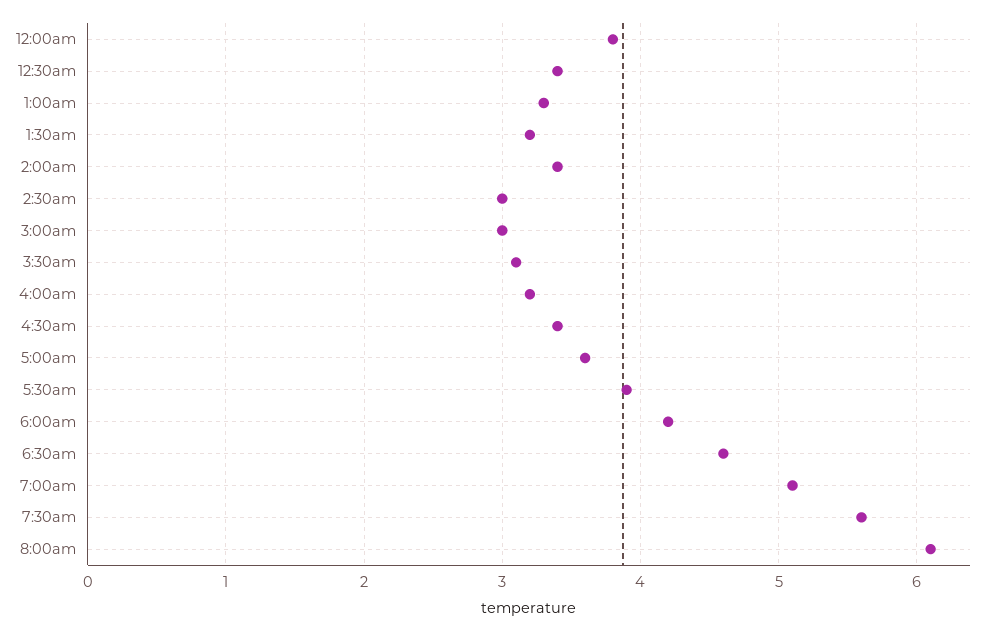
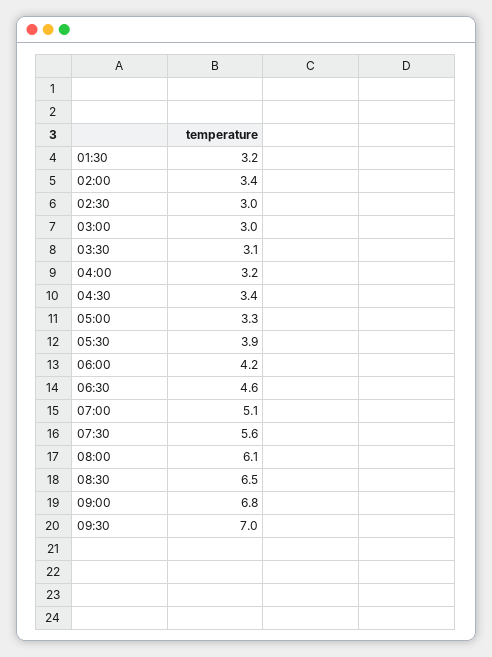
12:00am: 3.8 -> none
12:30am: 3.4 -> none
1:00am: 3.3 -> none
5:00am: 3.6 -> 3.3
08:30: none -> 6.5
09:00: none -> 6.8
09:30: none -> 7

